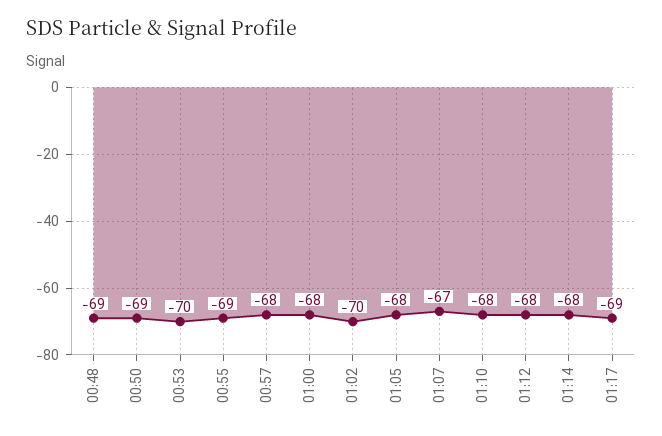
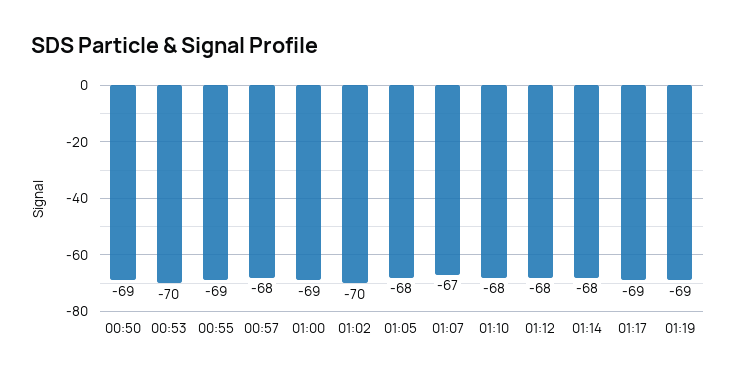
00:48: -69 -> none
01:00: -68 -> -69
01:19: none -> -69

